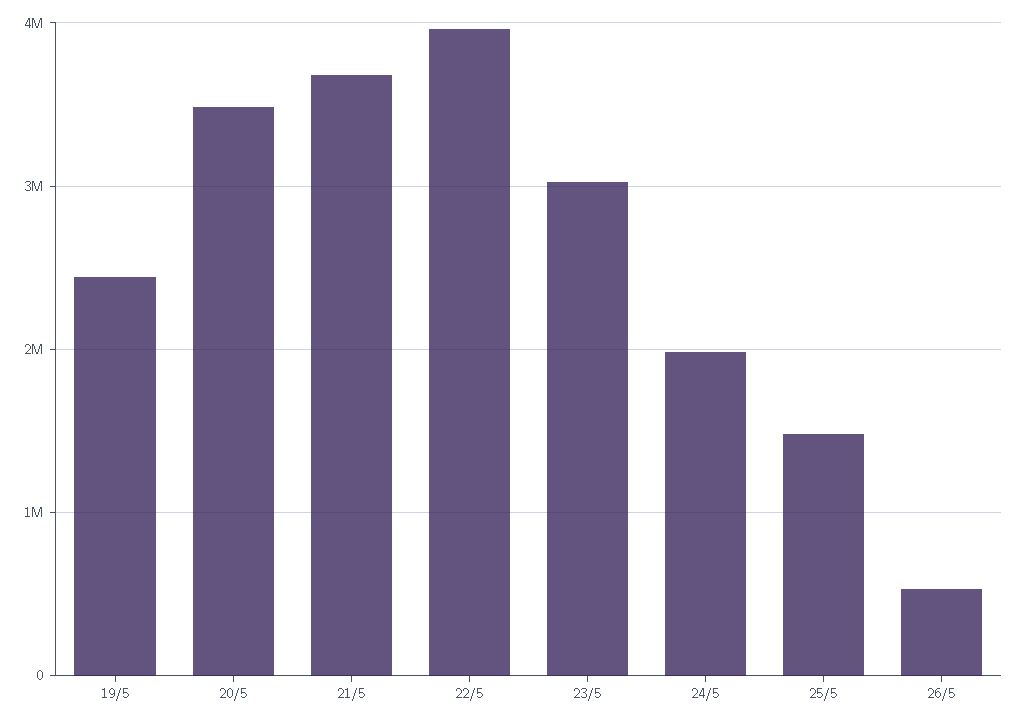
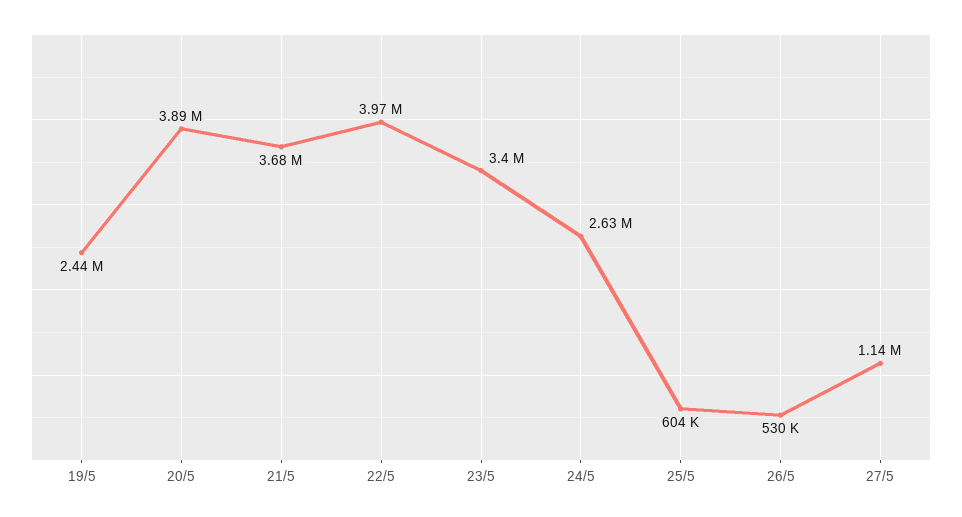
20/5: 3500000 -> 3890000
23/5: 3000000 -> 3400000
24/5: 2000000 -> 2630000
25/5: 1500000 -> 604000
27/5: none -> 1140000

